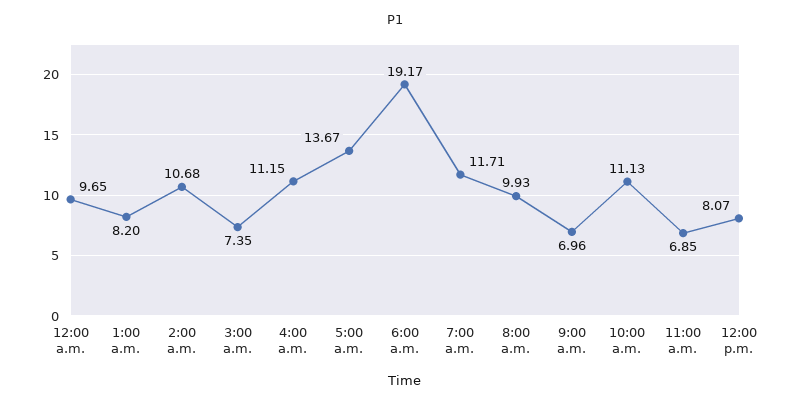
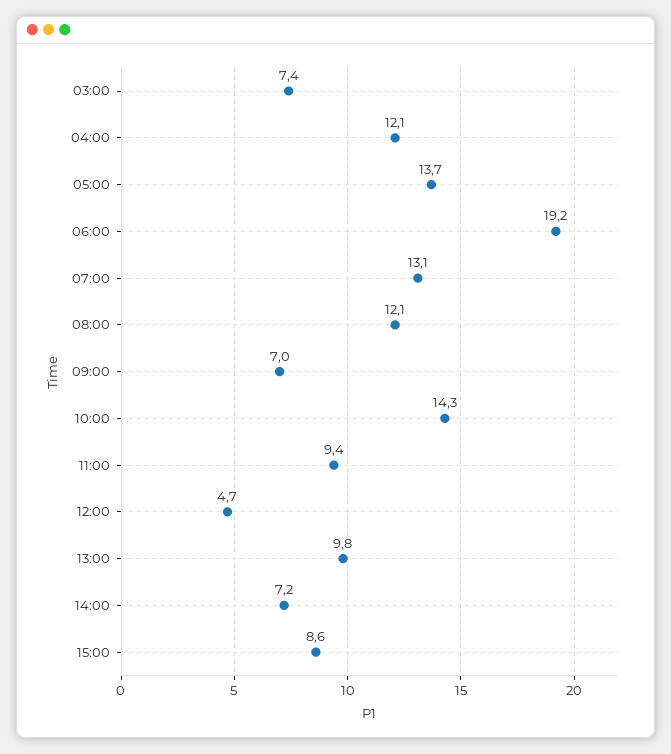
12:00 a.m.: 9.65 -> none
1:00 a.m.: 8.2 -> none
2:00 a.m.: 10.68 -> none
4:00 a.m.: 11.15 -> 12.1
7:00 a.m.: 11.71 -> 13.1
8:00 a.m.: 9.93 -> 12.1
10:00 a.m.: 11.13 -> 14.3
11:00 a.m.: 6.85 -> 9.4
12:00 p.m.: 8.07 -> 4.7
13:00: none -> 9.8
14:00: none -> 7.2
15:00: none -> 8.6

